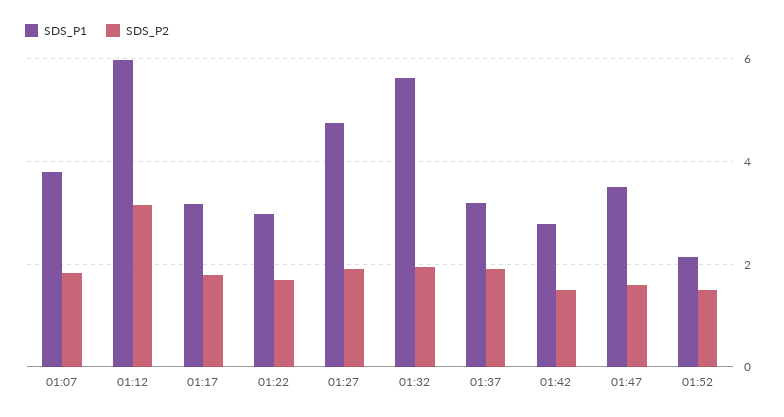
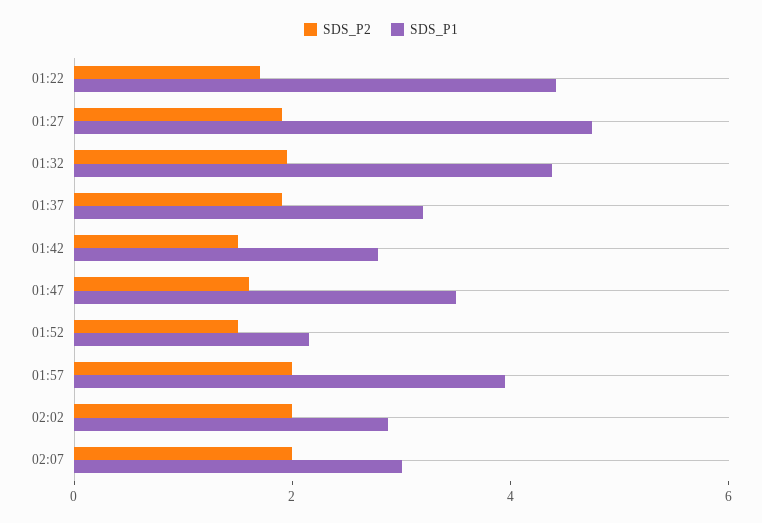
SDS_P1, 01:07: 3.8 -> none
SDS_P2, 01:07: 1.8 -> none
SDS_P1, 01:12: 6 -> none
SDS_P2, 01:12: 3.2 -> none
SDS_P1, 01:17: 3.2 -> none
SDS_P2, 01:17: 1.8 -> none
SDS_P1, 01:22: 3 -> 4.5
SDS_P1, 01:32: 5.6 -> 4.5
SDS_P2, 01:57: none -> 2
SDS_P1, 01:57: none -> 4
SDS_P2, 02:02: none -> 2
SDS_P1, 02:02: none -> 3
SDS_P2, 02:07: none -> 2
SDS_P1, 02:07: none -> 3

